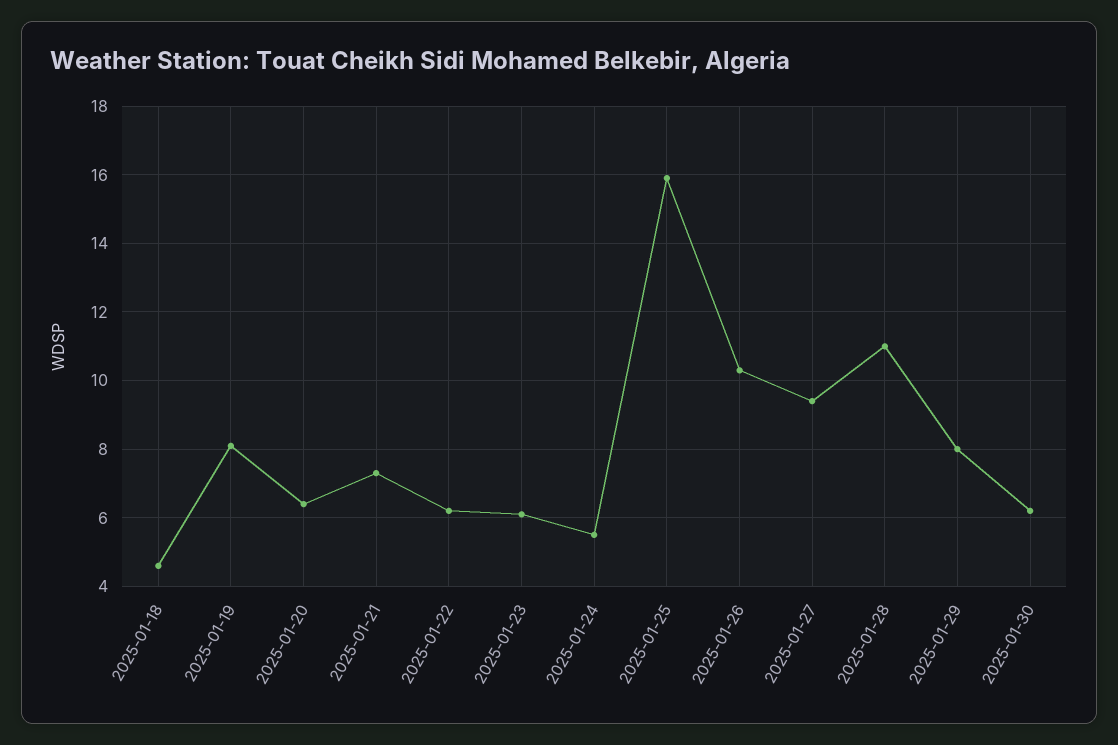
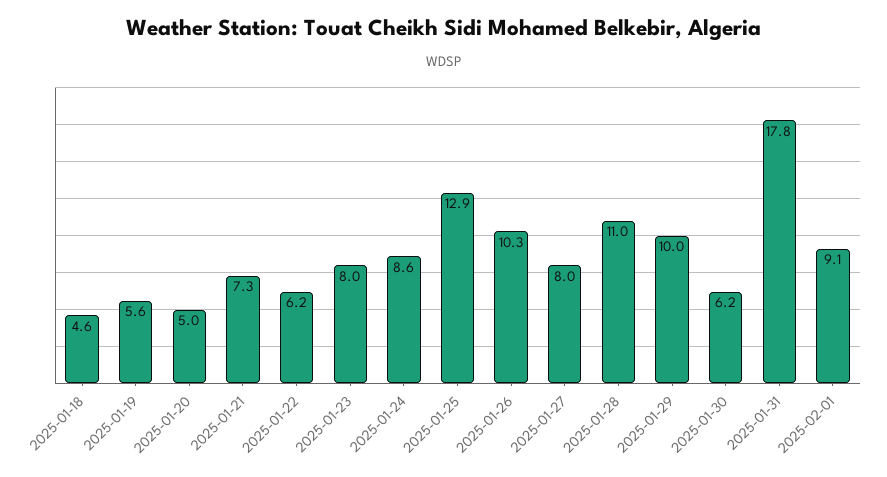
2025-01-19: 8 -> 5.6
2025-01-20: 6.5 -> 5
2025-01-23: 6 -> 8
2025-01-24: 5.5 -> 8.6
2025-01-25: 16 -> 12.9
2025-01-27: 9.5 -> 8
2025-01-29: 8 -> 10
2025-01-31: none -> 17.8
2025-02-01: none -> 9.1

